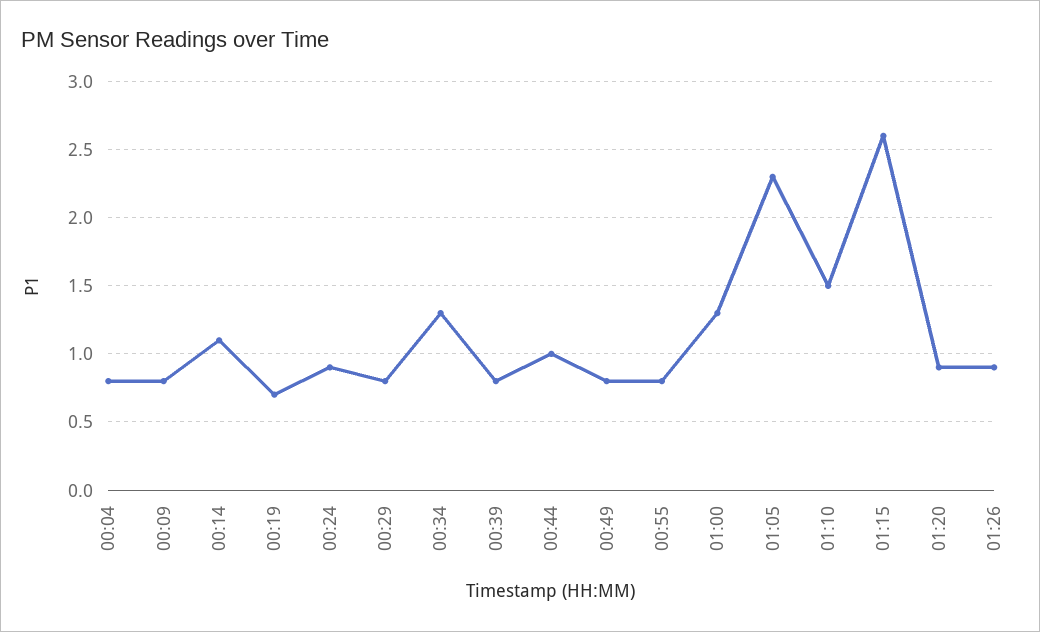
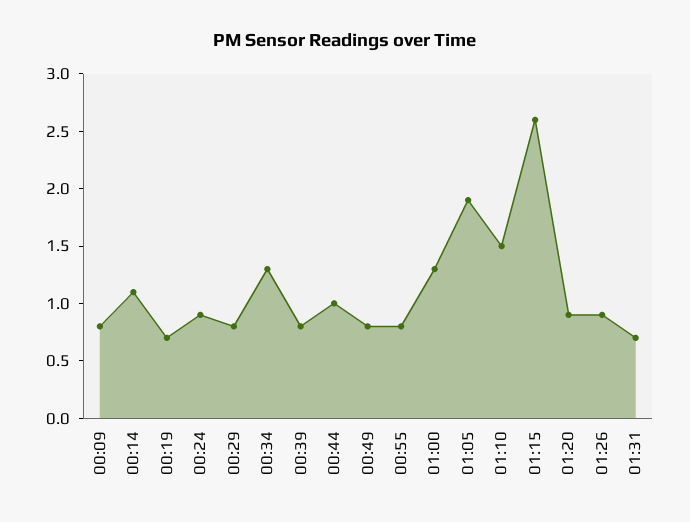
00:04: 0.8 -> none
01:05: 2.3 -> 1.9
01:31: none -> 0.7

